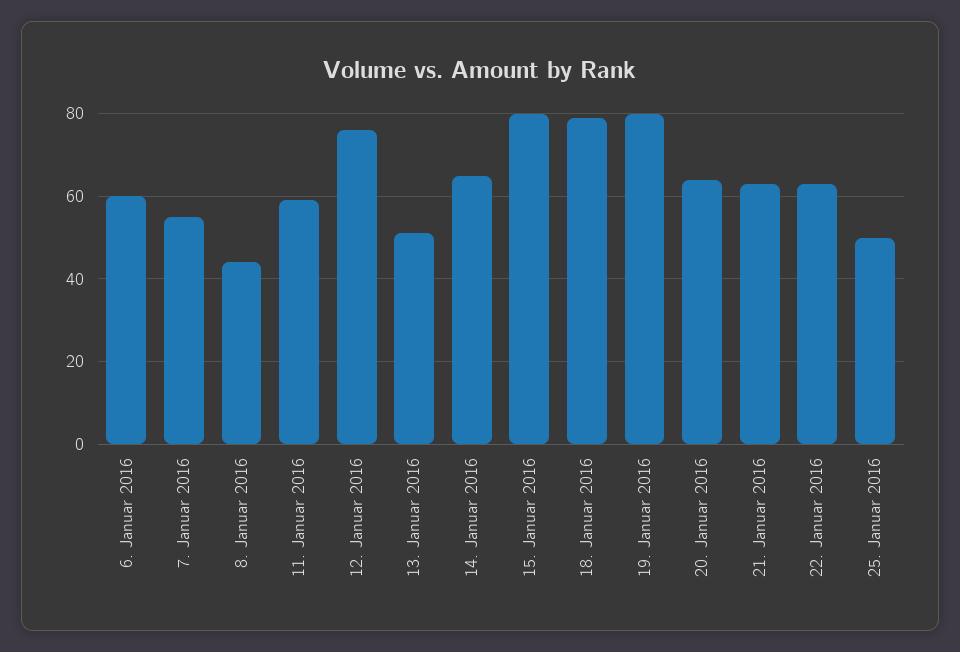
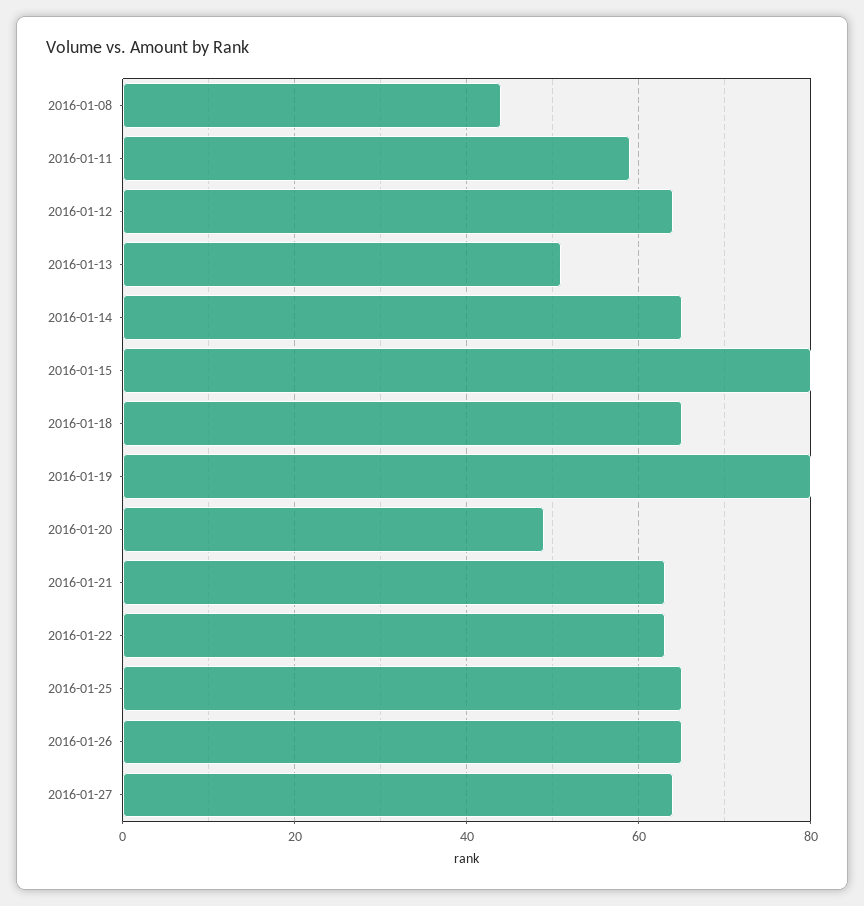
6. Januar 2016: 60 -> none
7. Januar 2016: 55 -> none
12. Januar 2016: 75 -> 65
18. Januar 2016: 80 -> 65
20. Januar 2016: 65 -> 50
25. Januar 2016: 50 -> 65
2016-01-26: none -> 65
2016-01-27: none -> 65

